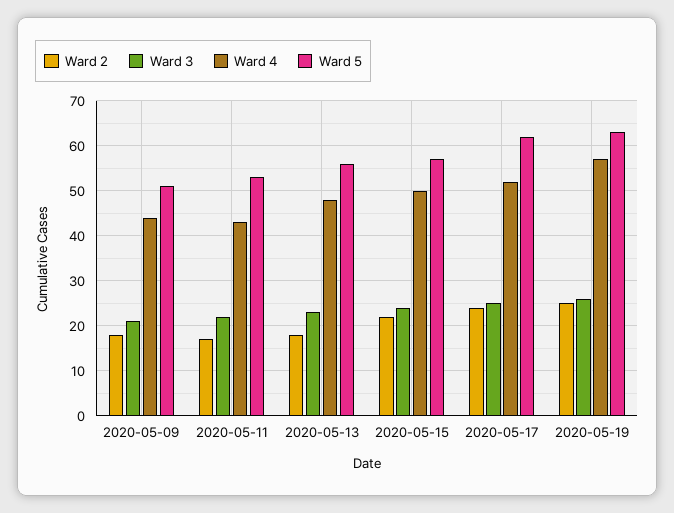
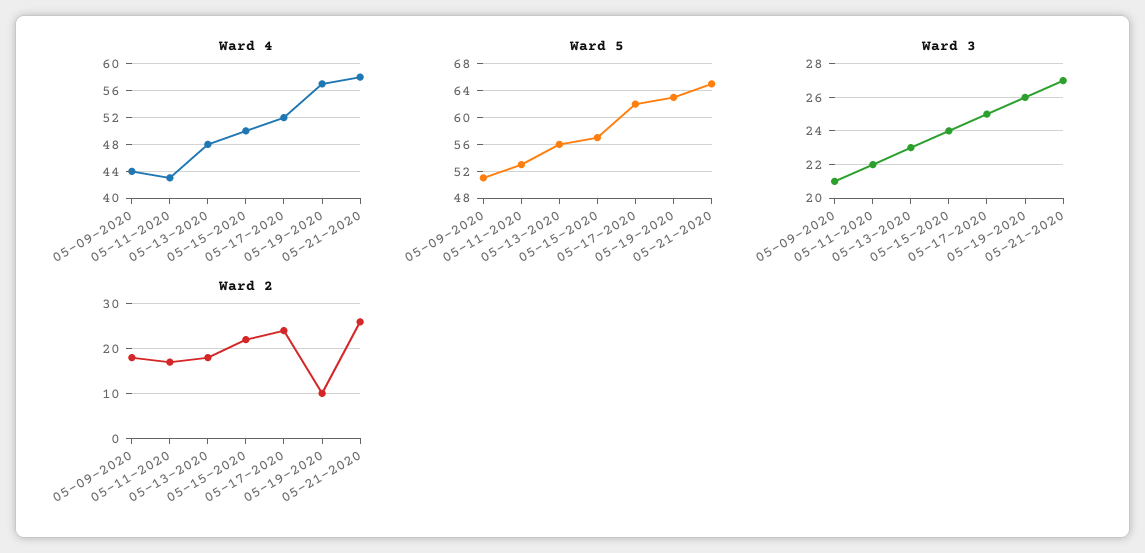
Ward 2, 2020-05-19: 25 -> 10
Ward 4, 05-21-2020: none -> 58
Ward 5, 05-21-2020: none -> 65
Ward 3, 05-21-2020: none -> 27
Ward 2, 05-21-2020: none -> 25

